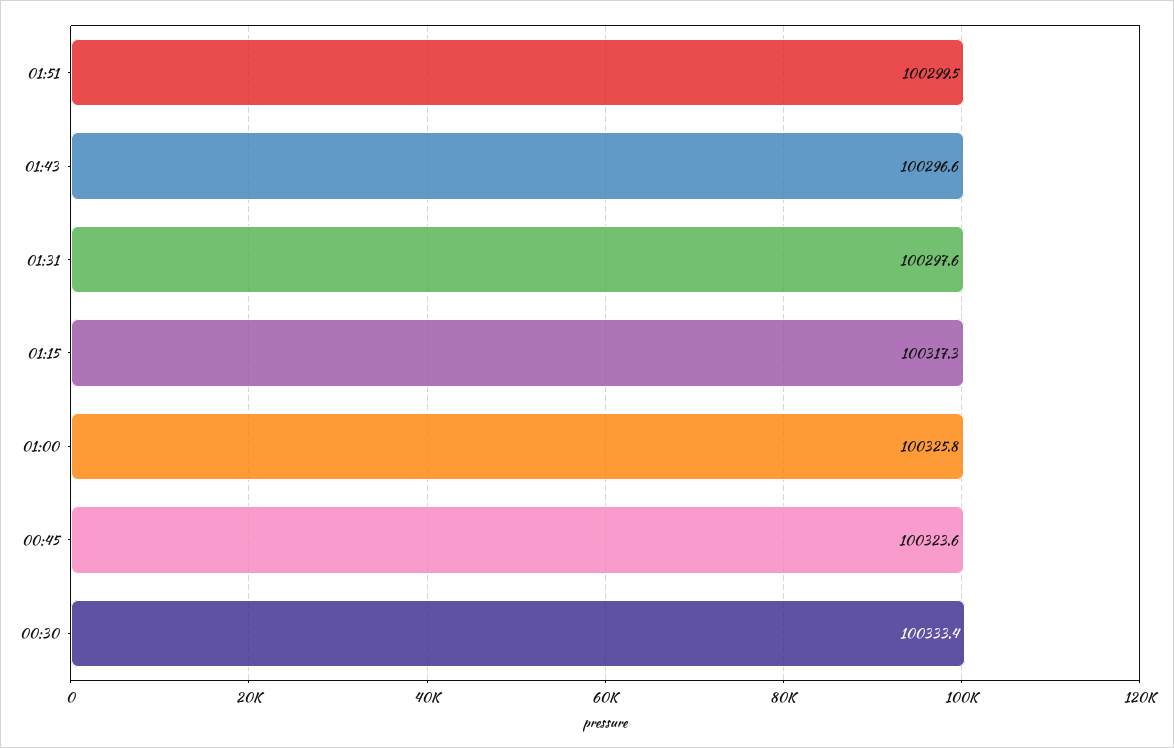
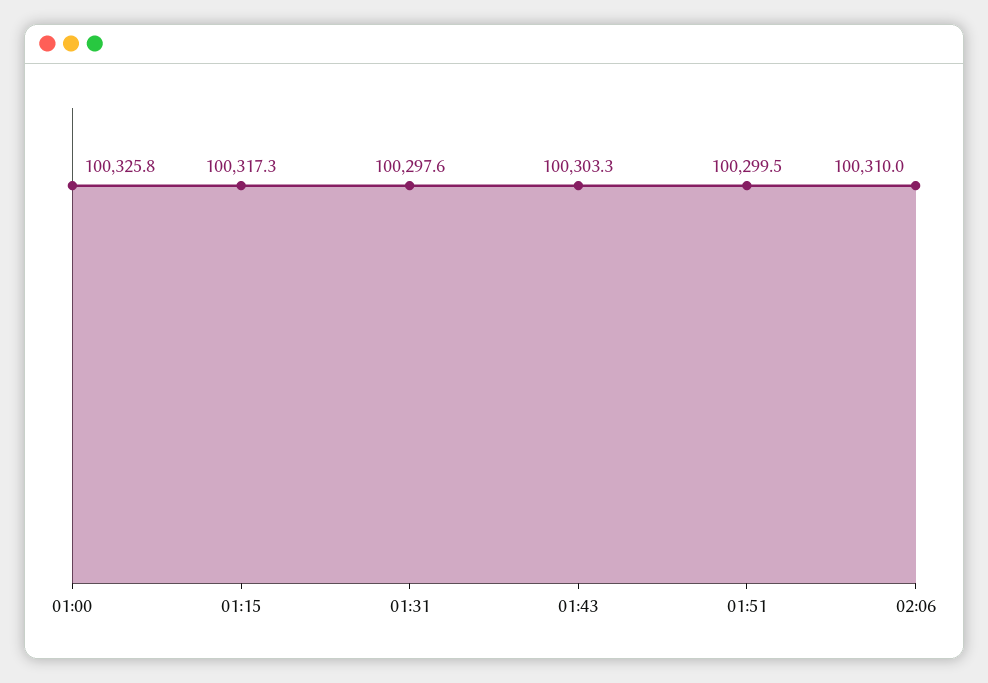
01:43: 100296.6 -> 100303.3
00:45: 100323.6 -> none
00:30: 100333.4 -> none
02:06: none -> 100310

